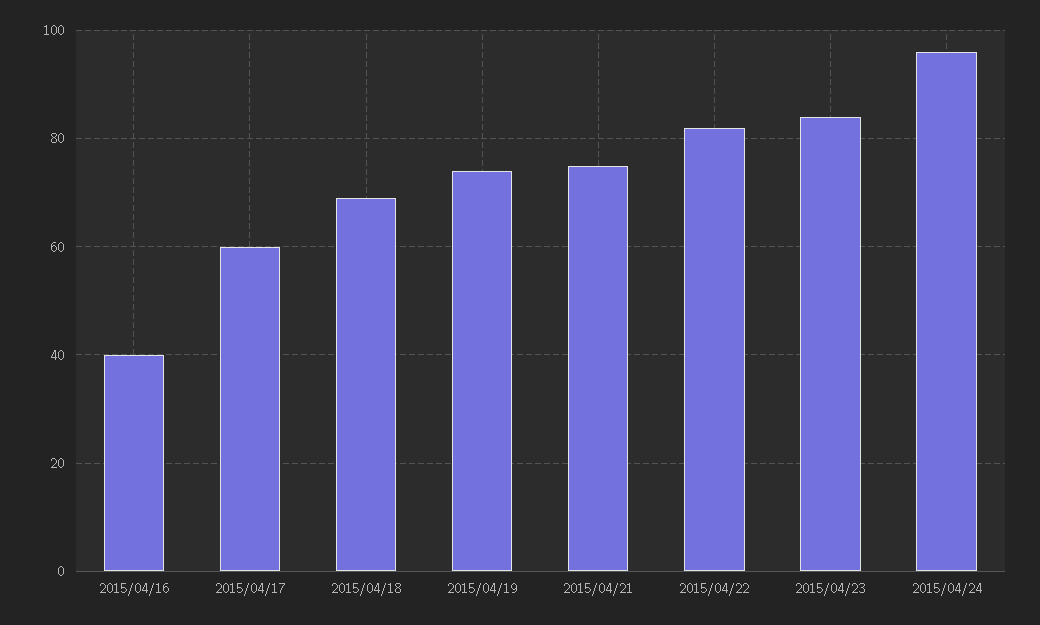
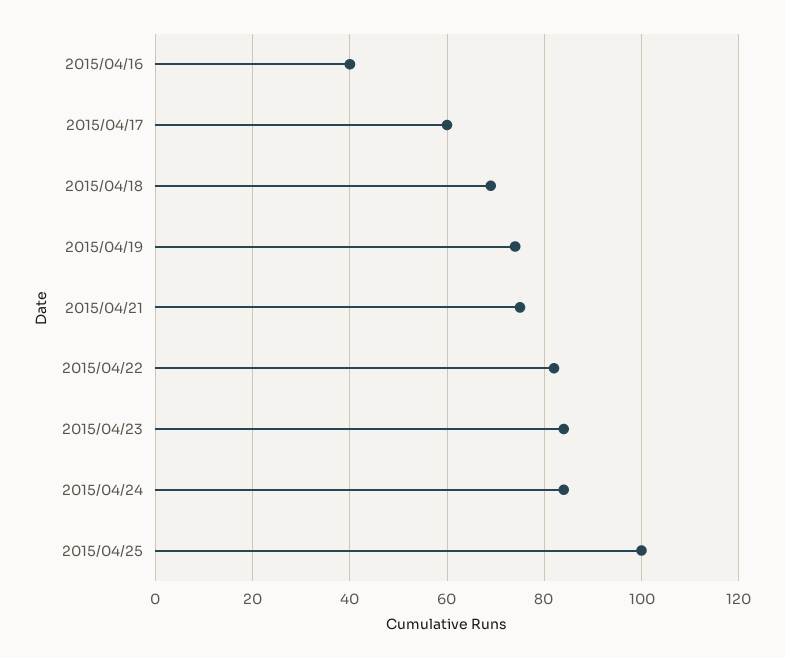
2015/04/24: 95 -> 85
2015/04/25: none -> 100

